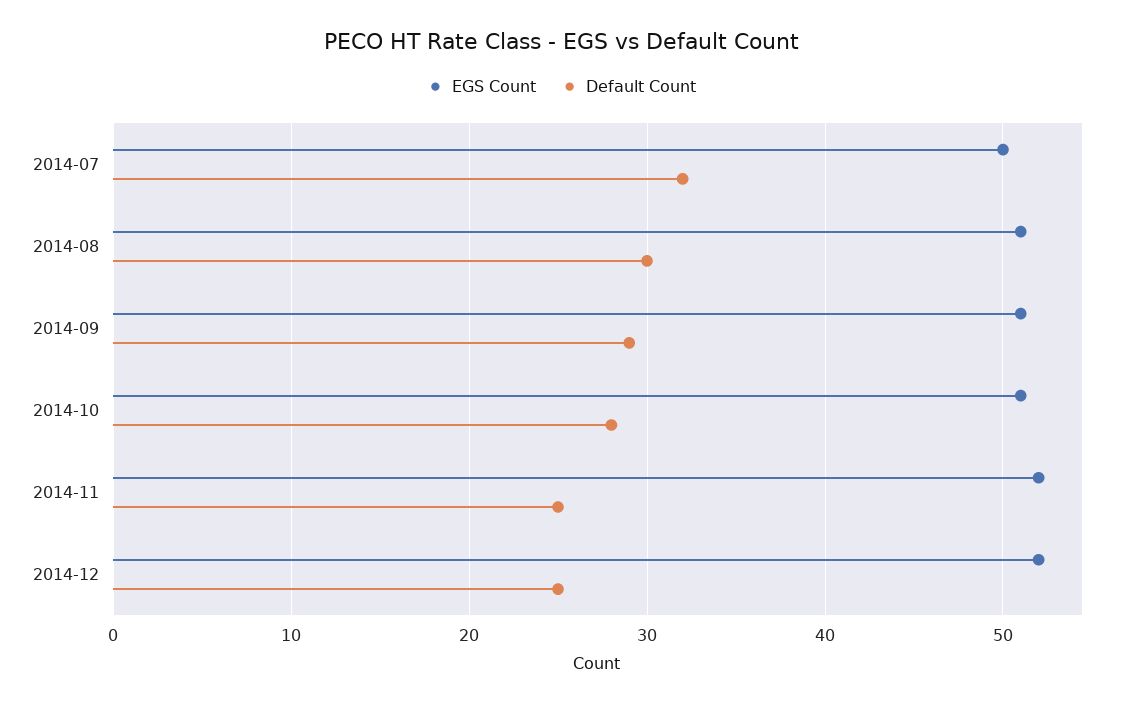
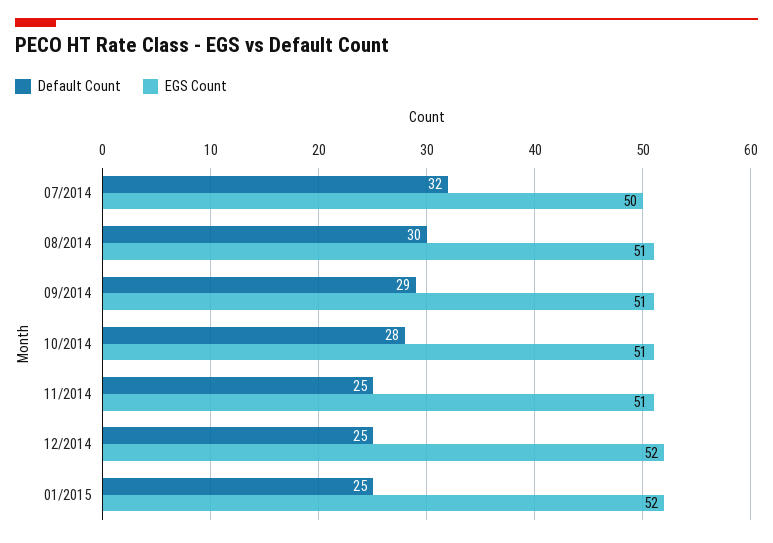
EGS Count, 2014-11: 52 -> 51
Default Count, 01/2015: none -> 25
EGS Count, 01/2015: none -> 52

